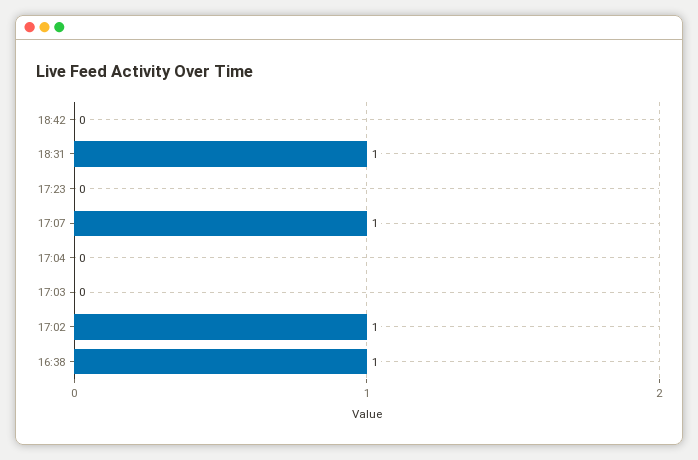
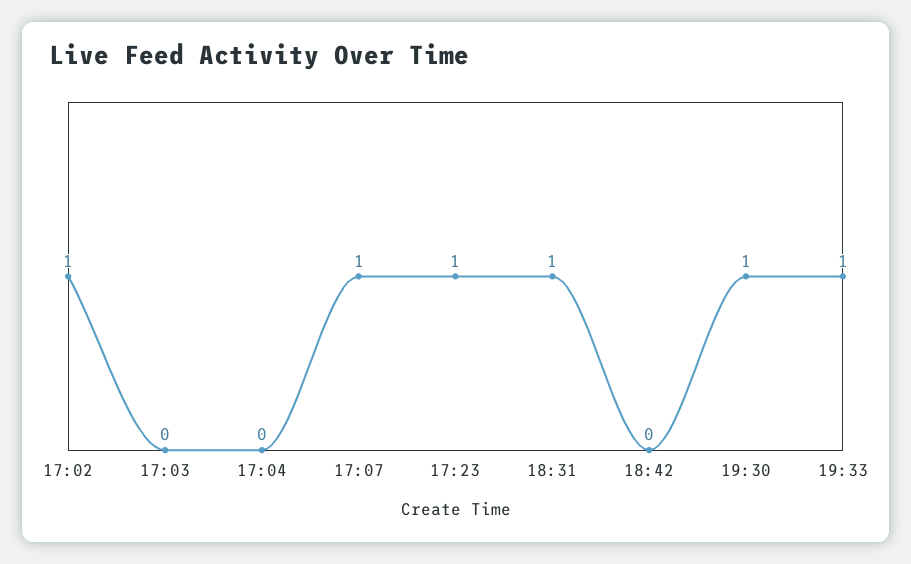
17:23: 0 -> 1
16:38: 1 -> none
19:30: none -> 1
19:33: none -> 1

